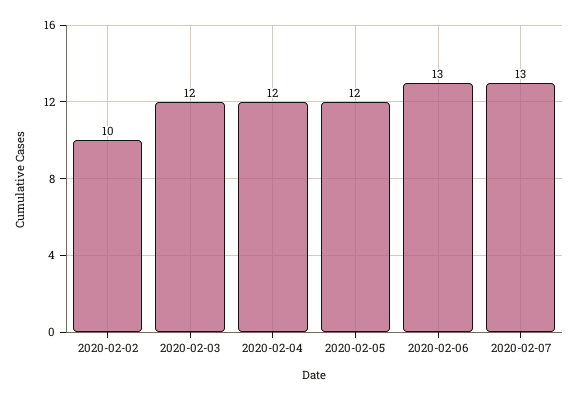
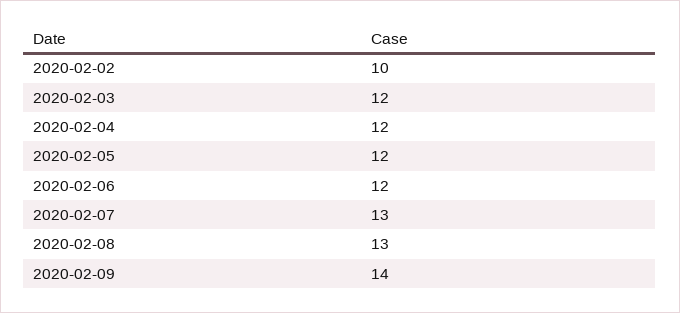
2020-02-06: 13 -> 12
2020-02-08: none -> 13
2020-02-09: none -> 14

